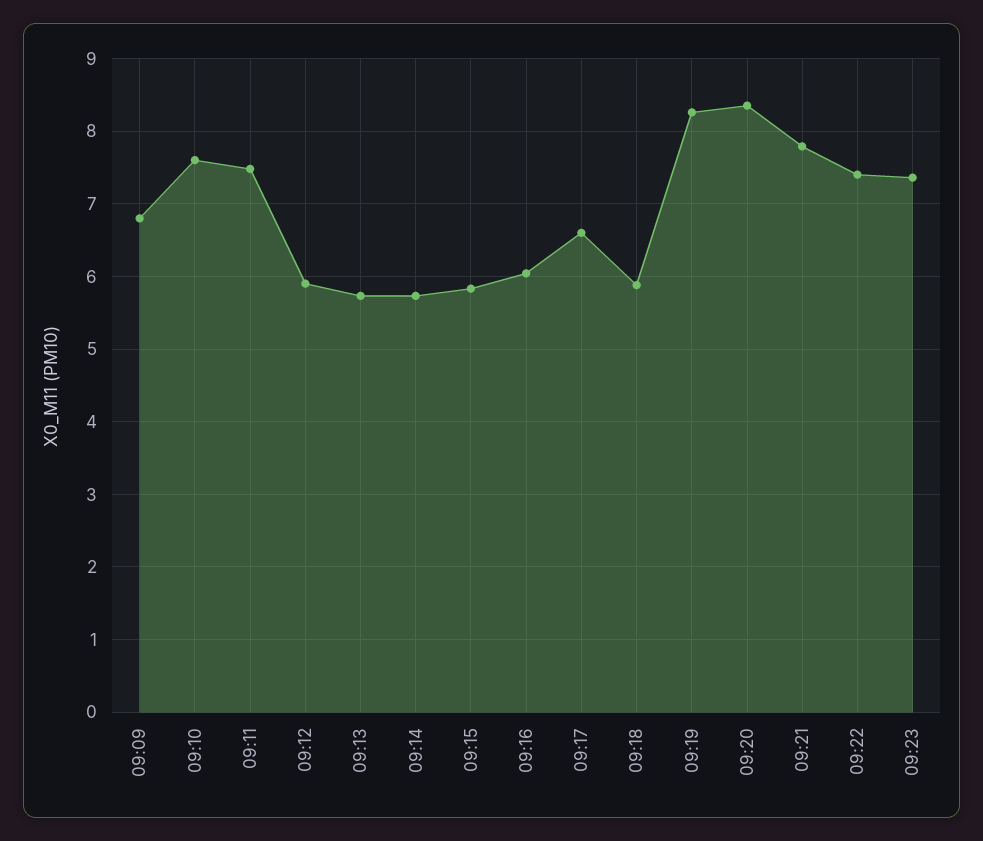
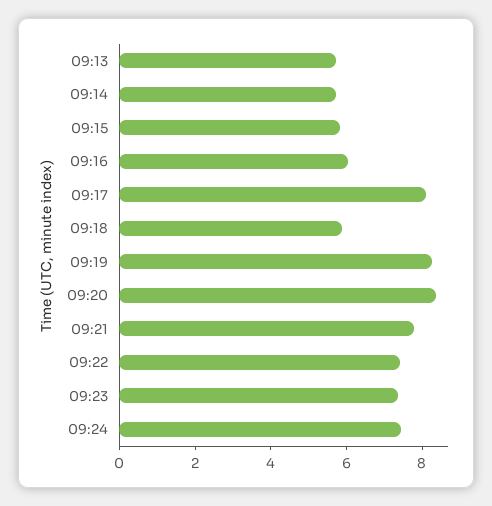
09:09: 6.8 -> none
09:10: 7.6 -> none
09:11: 7.5 -> none
09:12: 5.9 -> none
09:17: 6.6 -> 8
09:24: none -> 7.5

